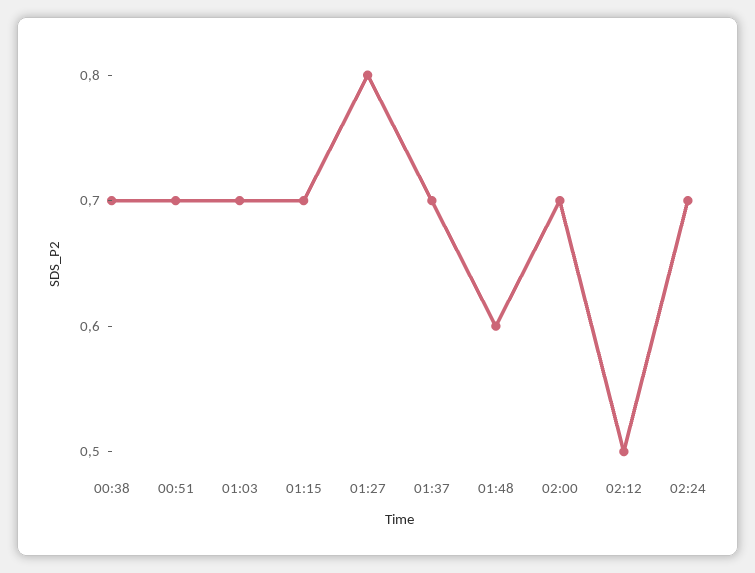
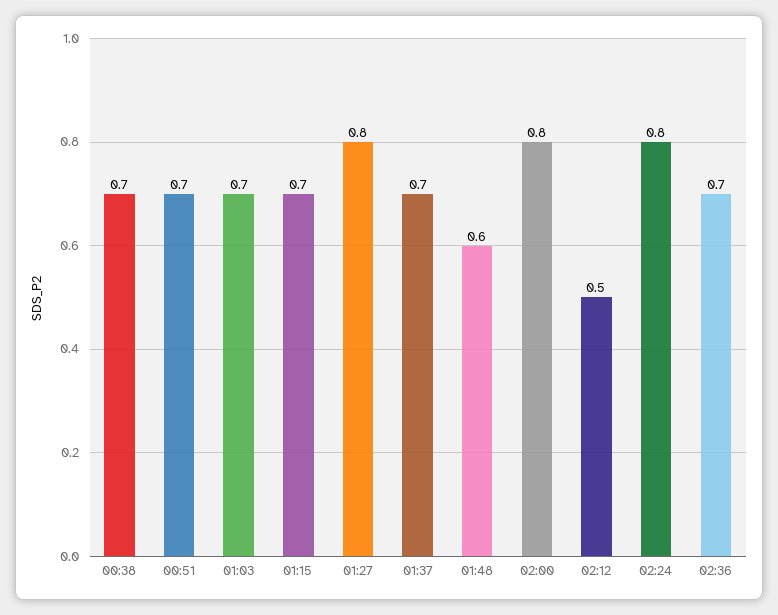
02:00: 0.7 -> 0.8
02:24: 0.7 -> 0.8
02:36: none -> 0.7

